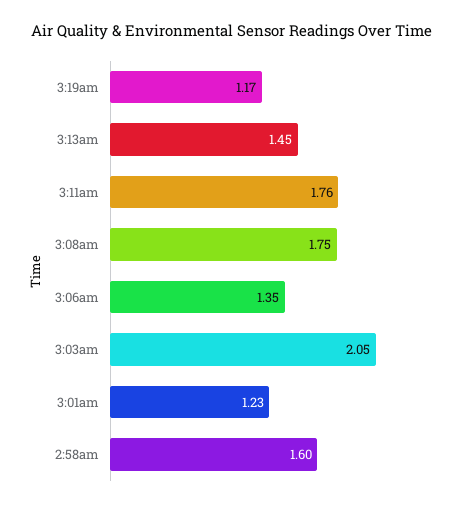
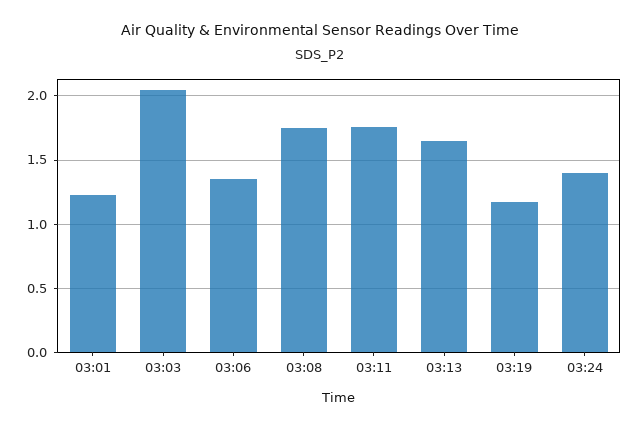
3:13am: 1.45 -> 1.65
2:58am: 1.6 -> none
03:24: none -> 1.4

